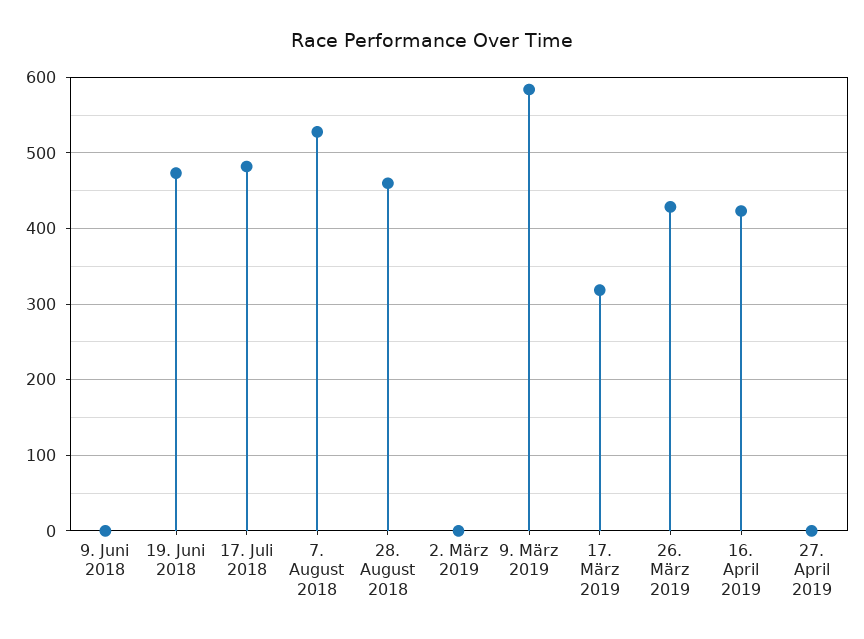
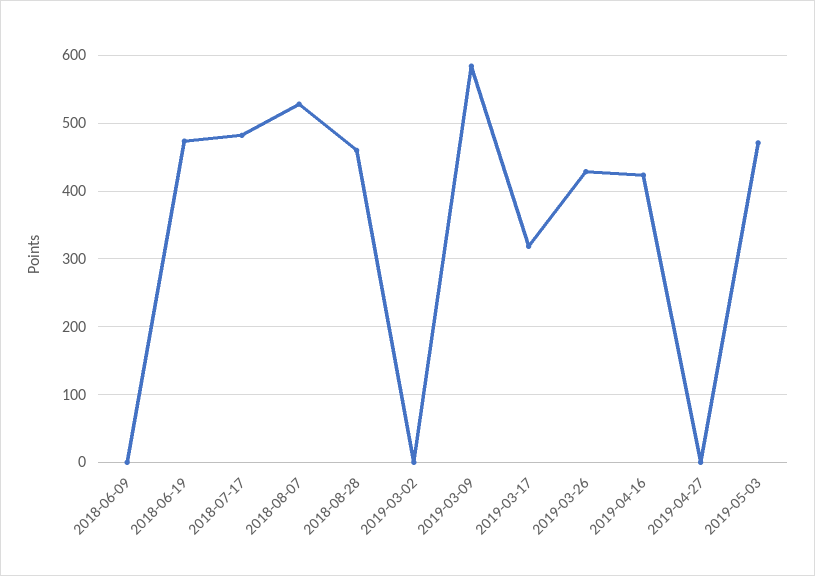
2019-05-03: none -> 470

